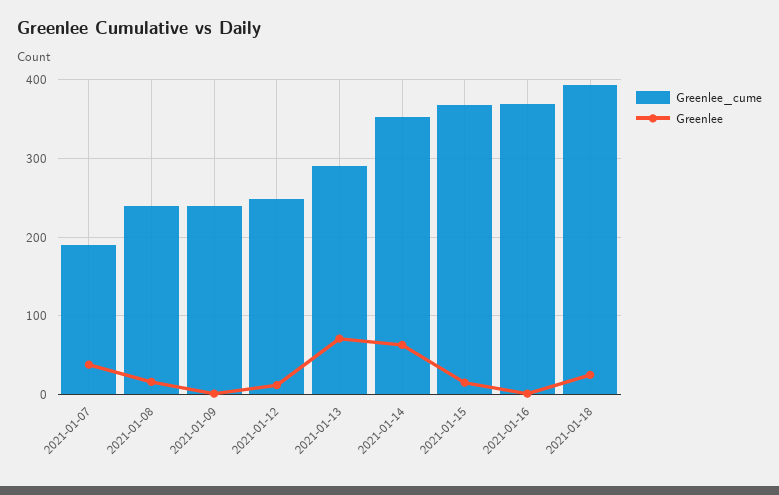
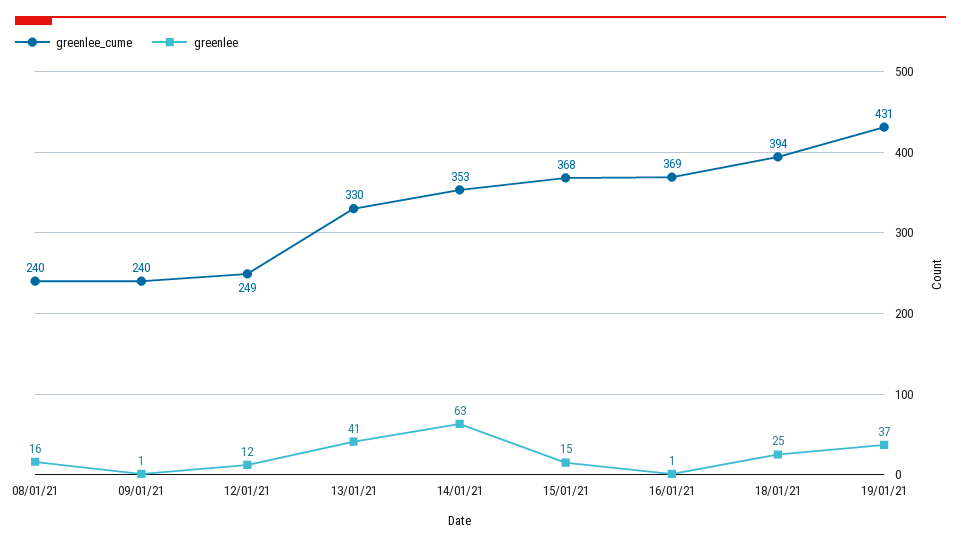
Greenlee_cume, 2021-01-07: 190 -> none
Greenlee, 2021-01-07: 40 -> none
Greenlee_cume, 2021-01-13: 290 -> 330
Greenlee, 2021-01-13: 70 -> 41
Greenlee_cume, 19/01/21: none -> 431
Greenlee, 19/01/21: none -> 37

